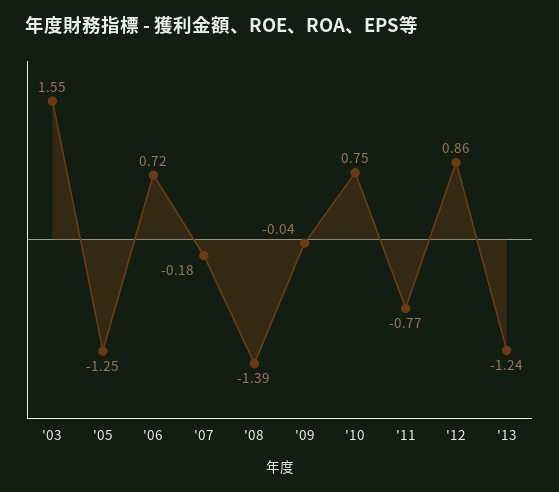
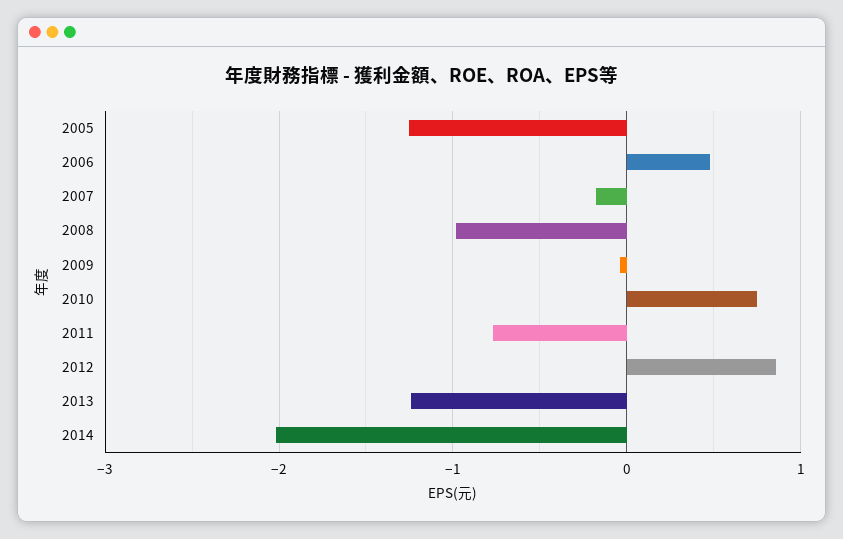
'03: 1.55 -> none
'06: 0.72 -> 0.5
'08: -1.39 -> -1
2014: none -> -2

